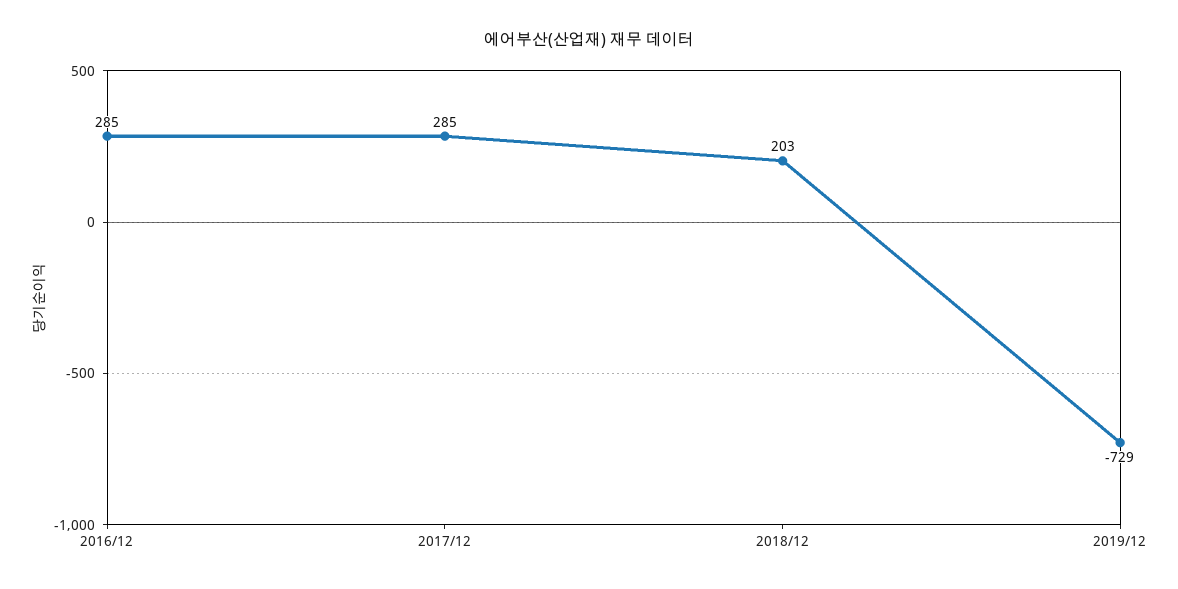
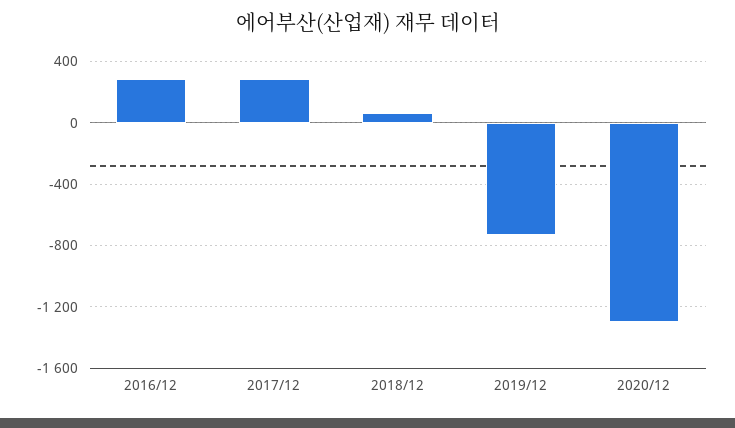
2018/12: 203 -> 50
2020/12: none -> -1300

